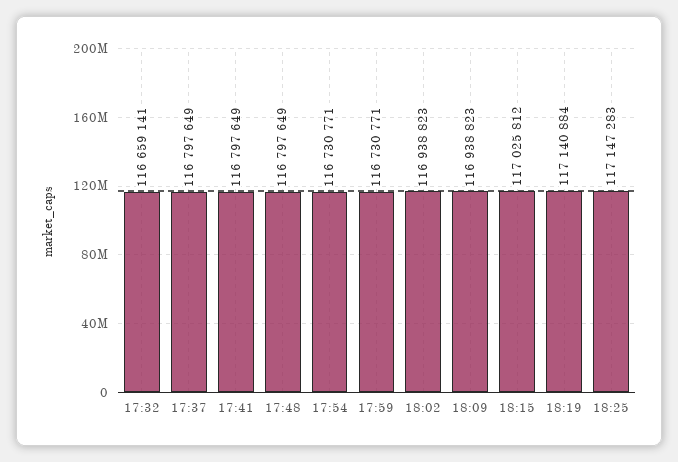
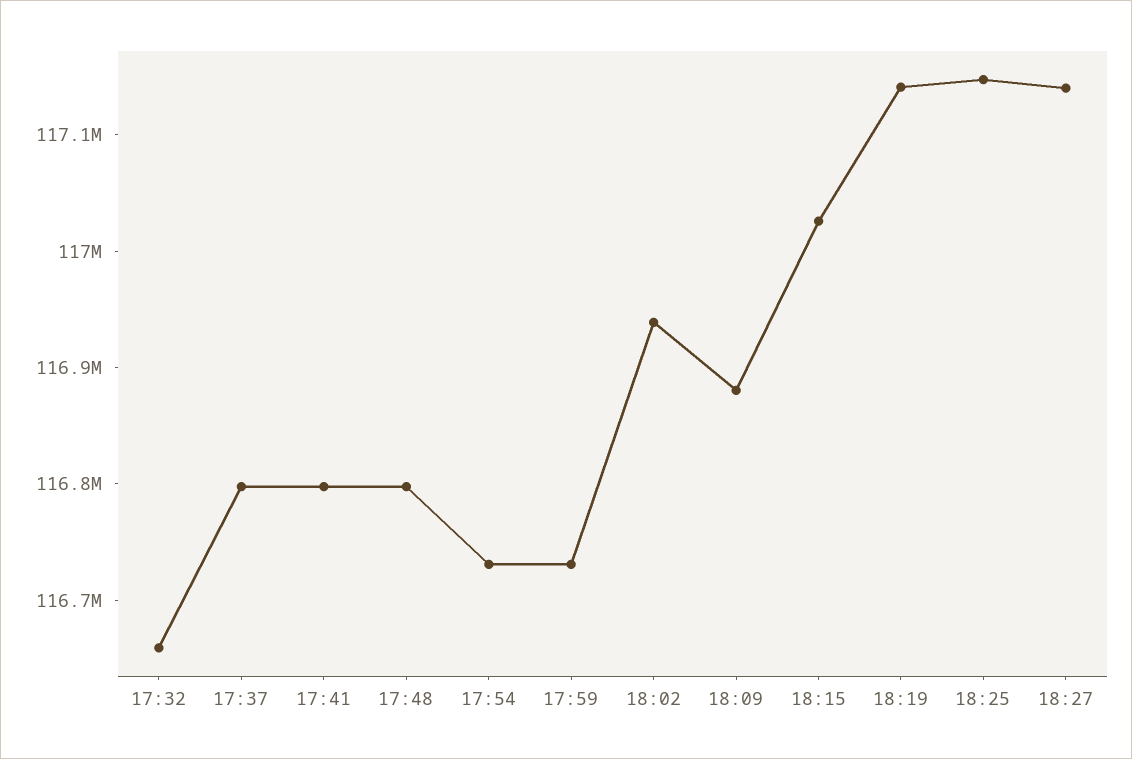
18:09: 116938823 -> 116880000
18:27: none -> 117140000

